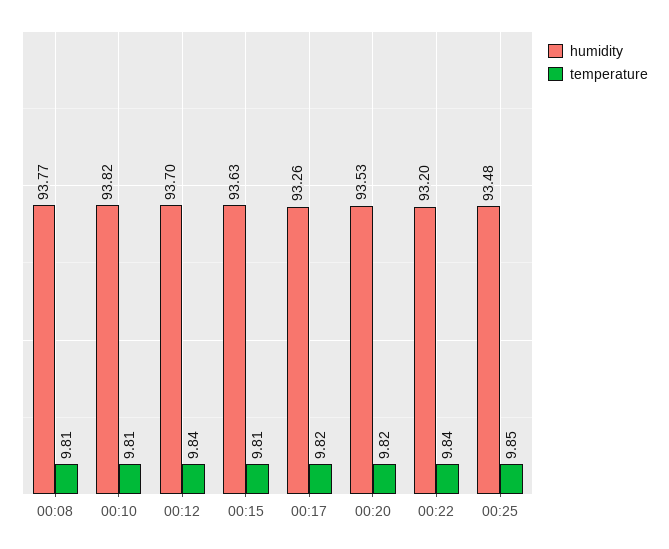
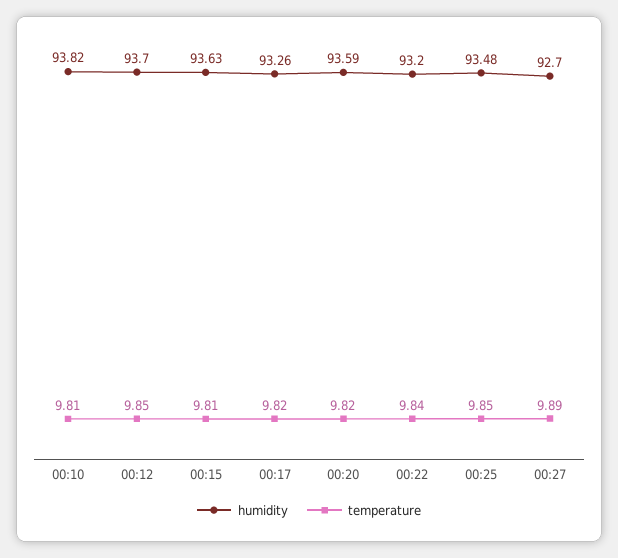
humidity, 00:08: 93.77 -> none
temperature, 00:08: 9.81 -> none
temperature, 00:12: 9.84 -> 9.85
humidity, 00:20: 93.53 -> 93.59
humidity, 00:27: none -> 92.7
temperature, 00:27: none -> 9.89

